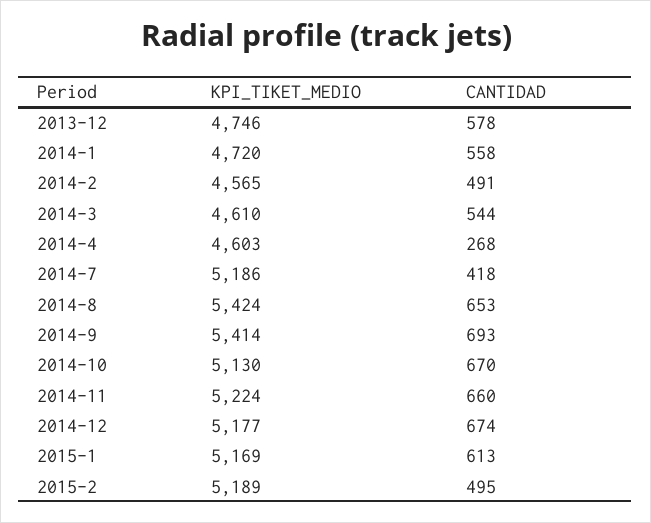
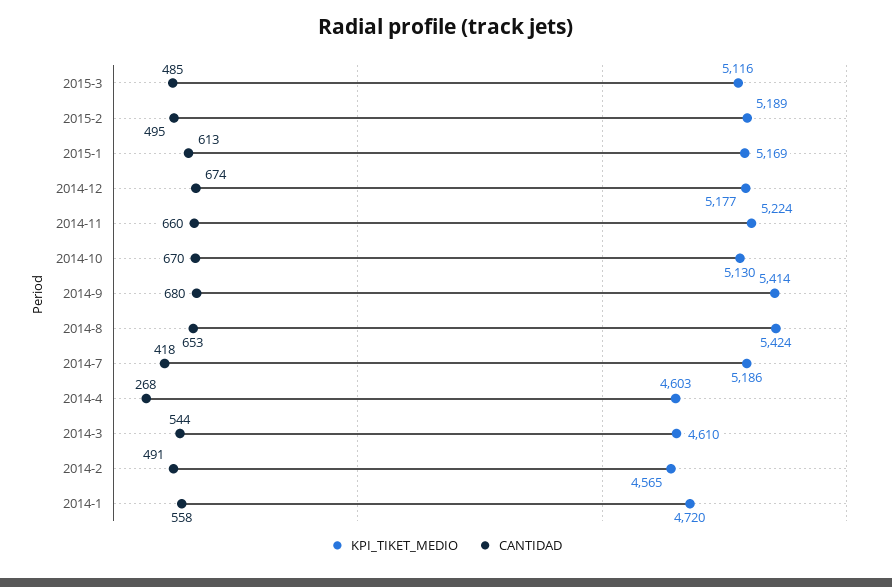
KPI_TIKET_MEDIO, 2013-12: 4746 -> none
CANTIDAD, 2013-12: 578 -> none
CANTIDAD, 2014-9: 693 -> 680
KPI_TIKET_MEDIO, 2015-3: none -> 5116
CANTIDAD, 2015-3: none -> 485

